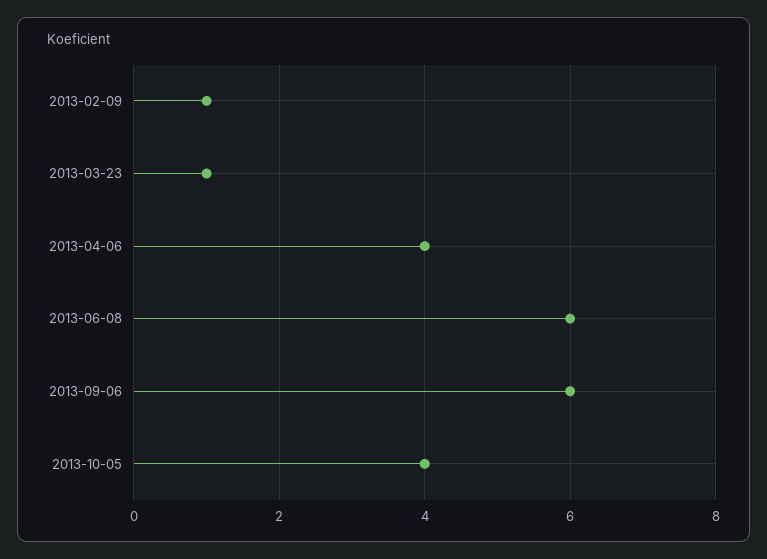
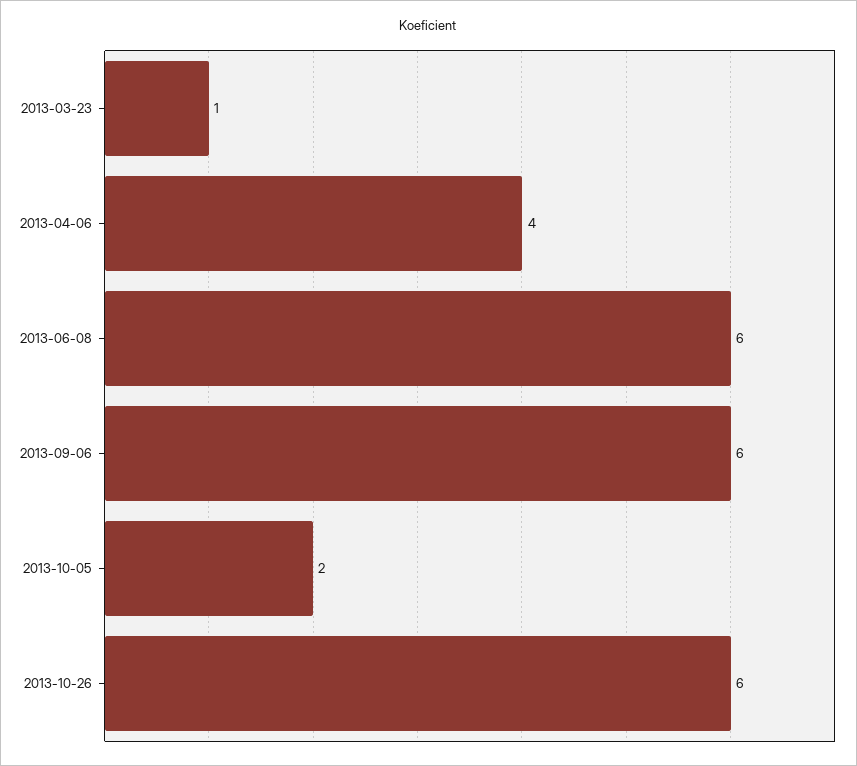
2013-02-09: 1 -> none
2013-10-05: 4 -> 2
2013-10-26: none -> 6

